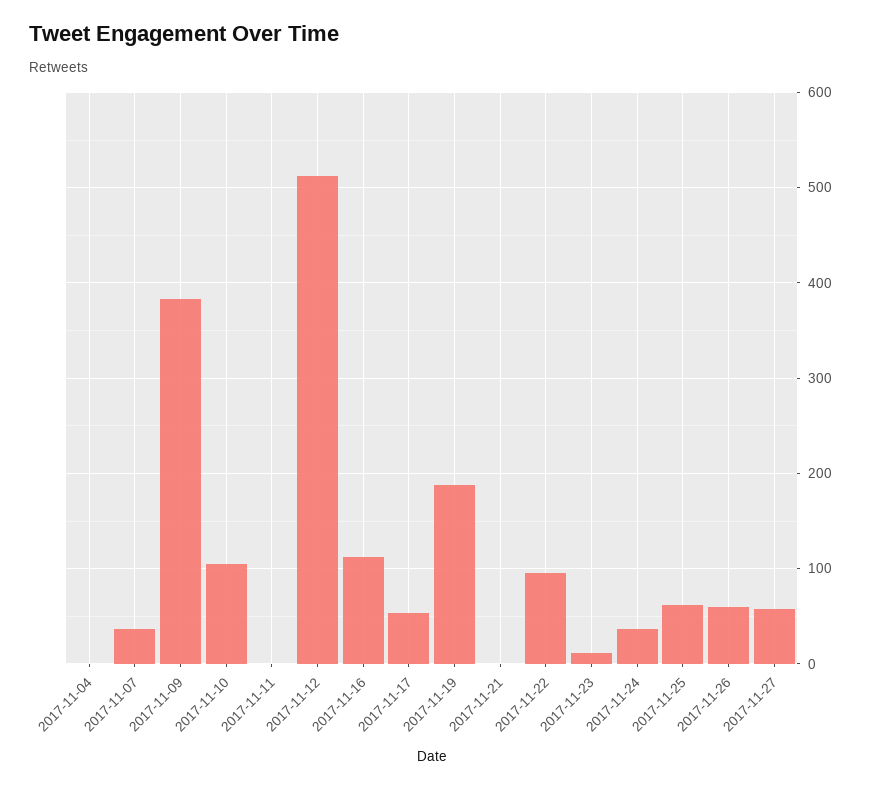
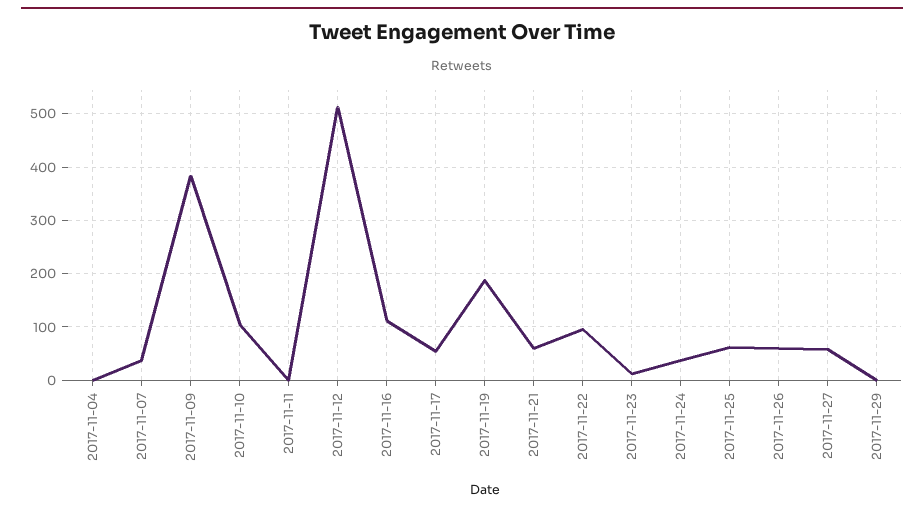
2017-11-21: 0 -> 60
2017-11-29: none -> 0

